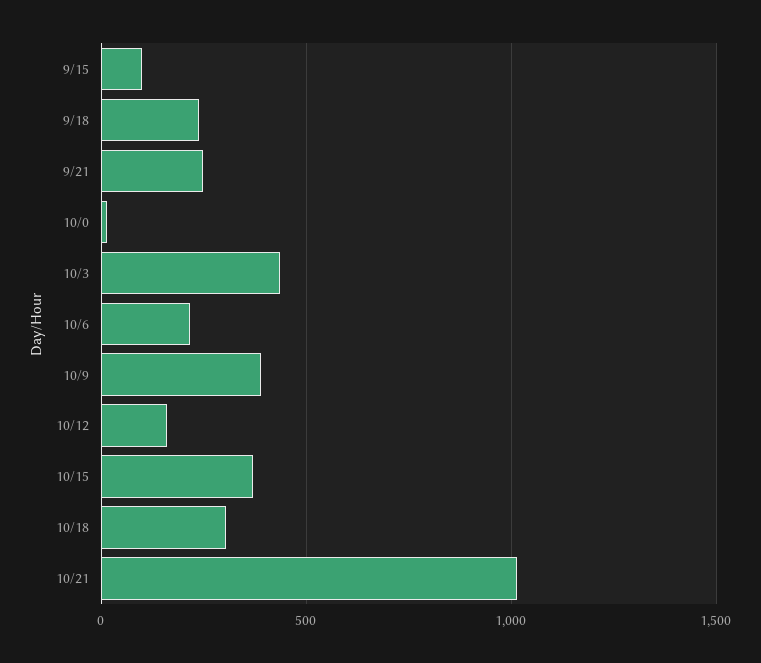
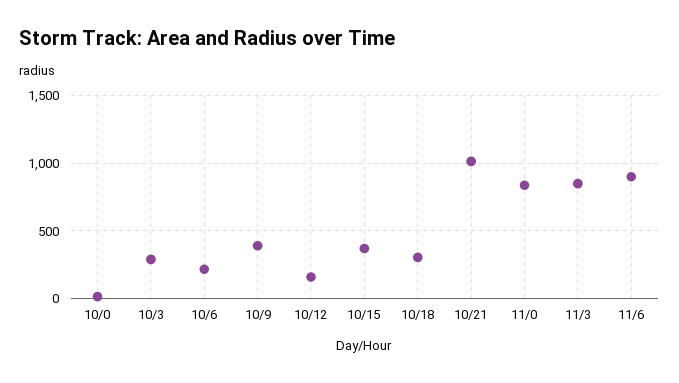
9/15: 100 -> none
9/18: 250 -> none
9/21: 250 -> none
10/3: 450 -> 300
11/0: none -> 850
11/3: none -> 850
11/6: none -> 900

